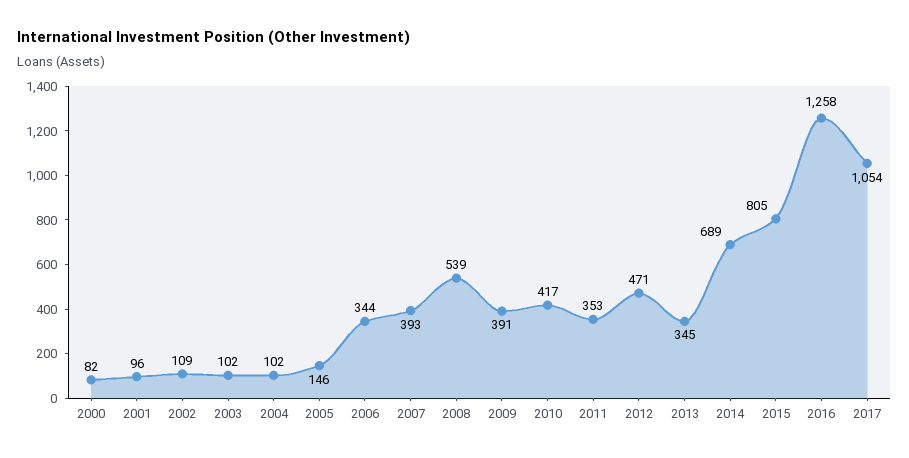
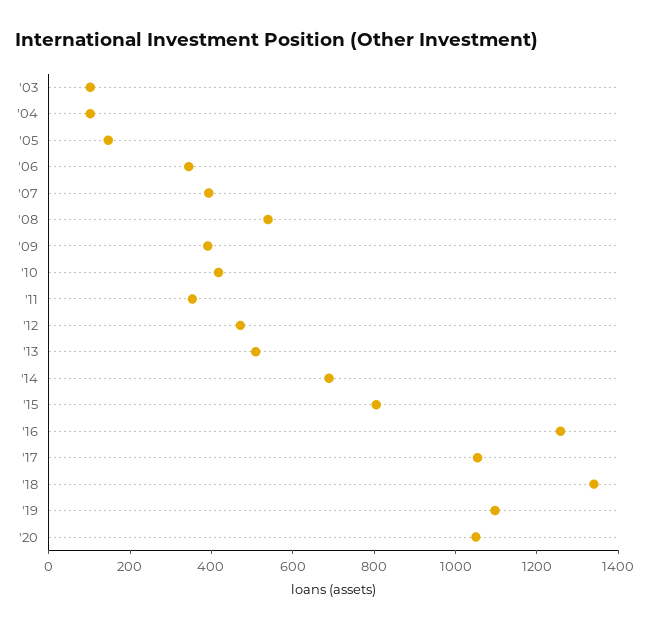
2000: 82 -> none
2001: 96 -> none
2002: 109 -> none
2013: 345 -> 500
'18: none -> 1350
'19: none -> 1100
'20: none -> 1050

